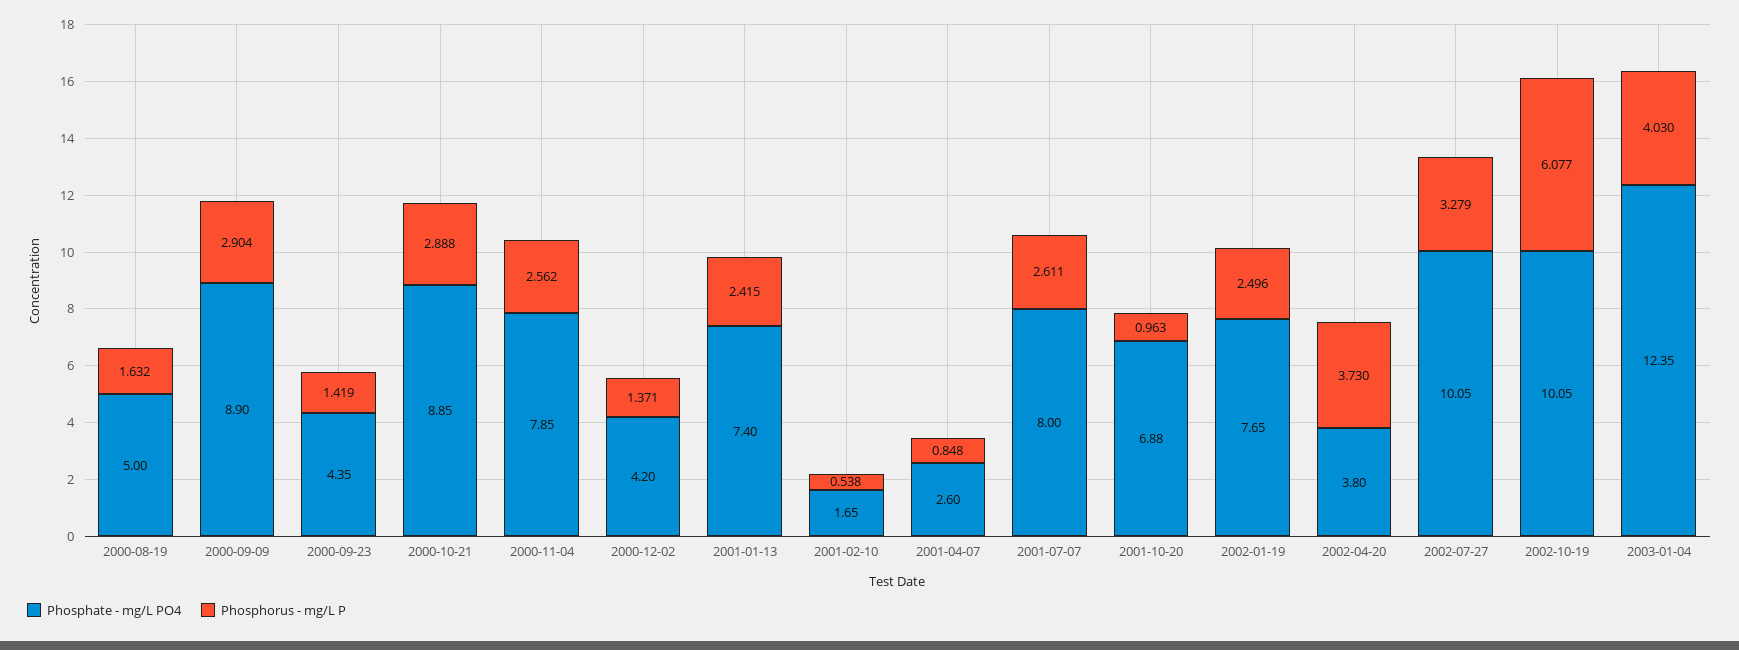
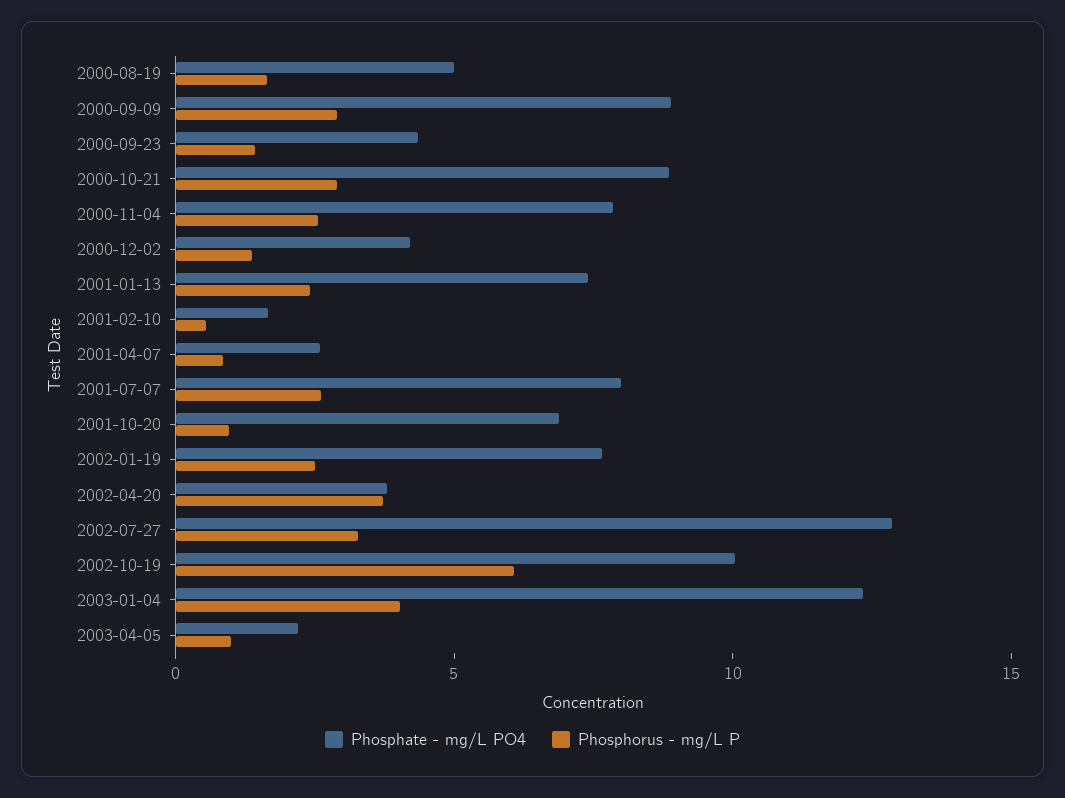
Phosphate - mg/L PO4, 2002-07-27: 10.05 -> 13
Phosphate - mg/L PO4, 2003-04-05: none -> 2
Phosphorus - mg/L P, 2003-04-05: none -> 1

